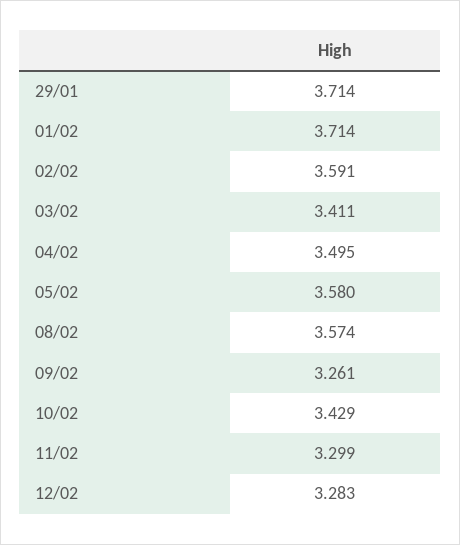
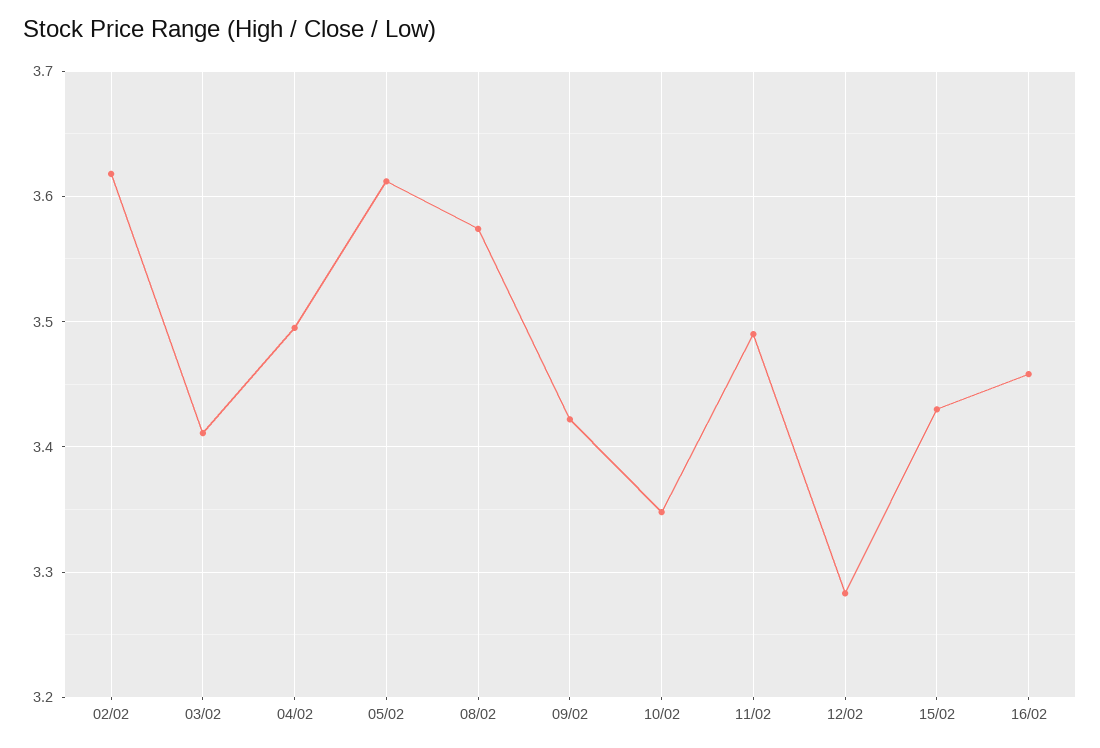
29/01: 3.714 -> none
01/02: 3.714 -> none
02/02: 3.591 -> 3.62
05/02: 3.58 -> 3.61
09/02: 3.261 -> 3.42
10/02: 3.429 -> 3.35
11/02: 3.299 -> 3.49
15/02: none -> 3.43
16/02: none -> 3.46

